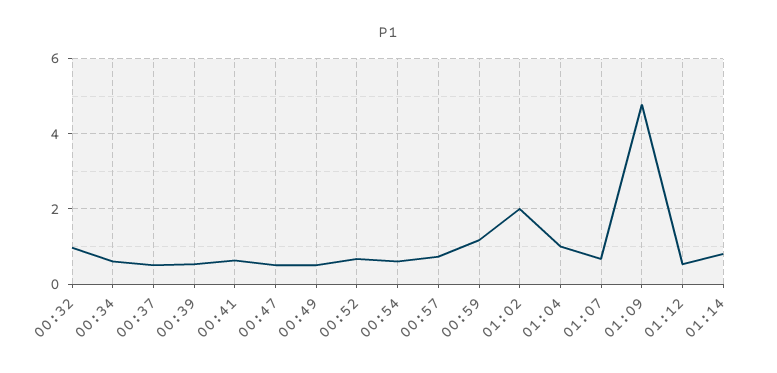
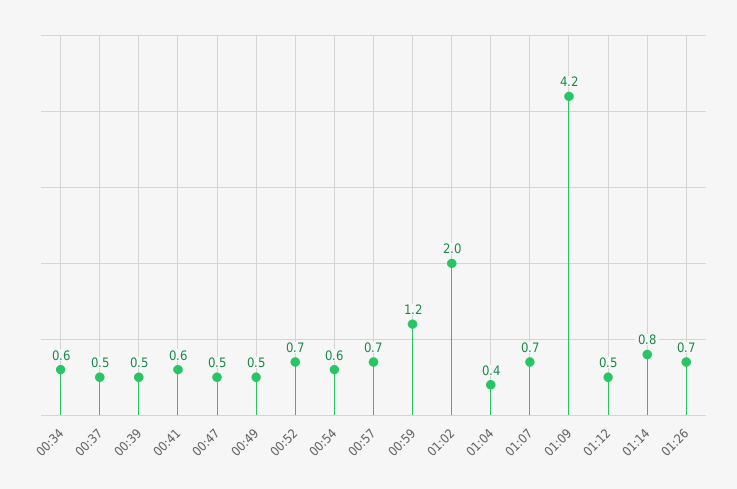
00:32: 1 -> none
01:04: 1 -> 0.4
01:09: 4.8 -> 4.2
01:26: none -> 0.7

